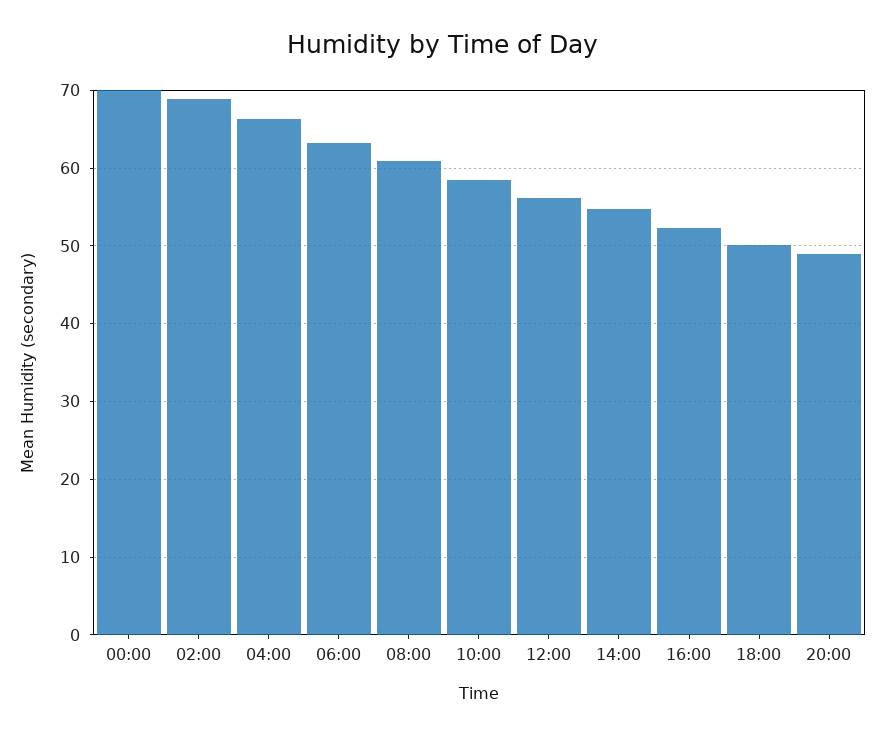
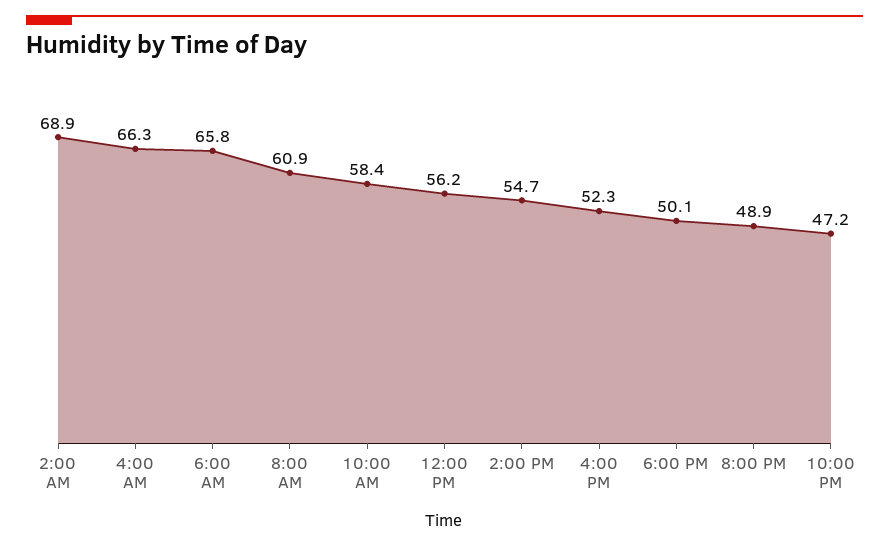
00:00: 70 -> none
06:00: 63 -> 65.8
10:00 PM: none -> 47.2

